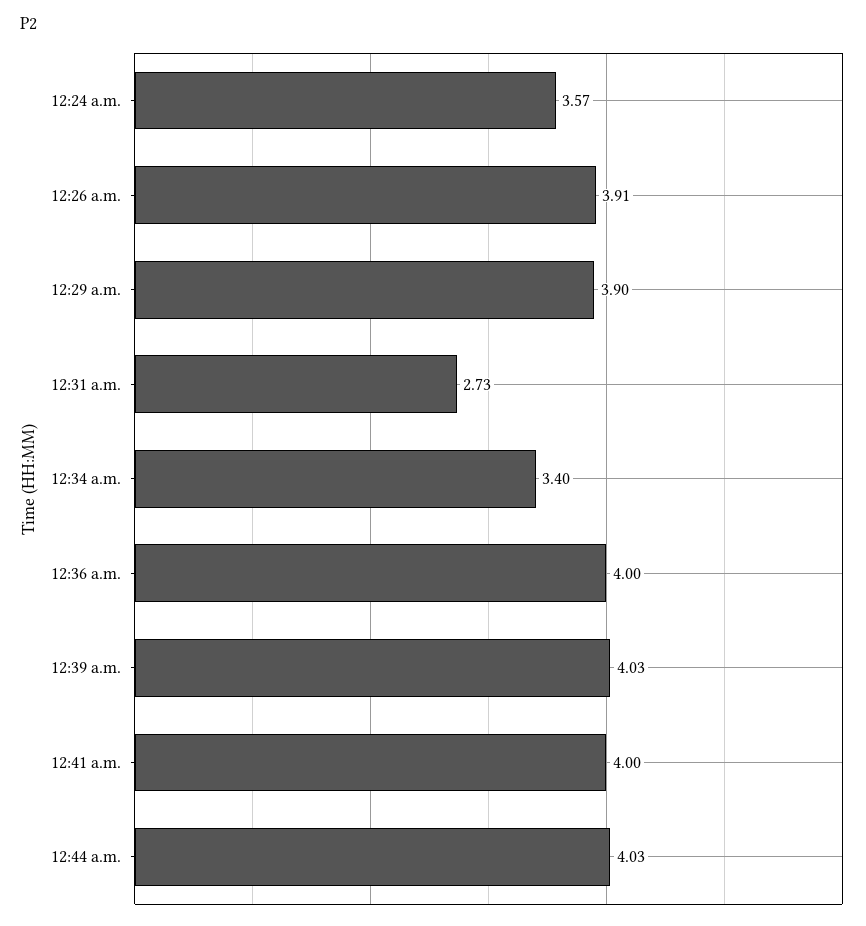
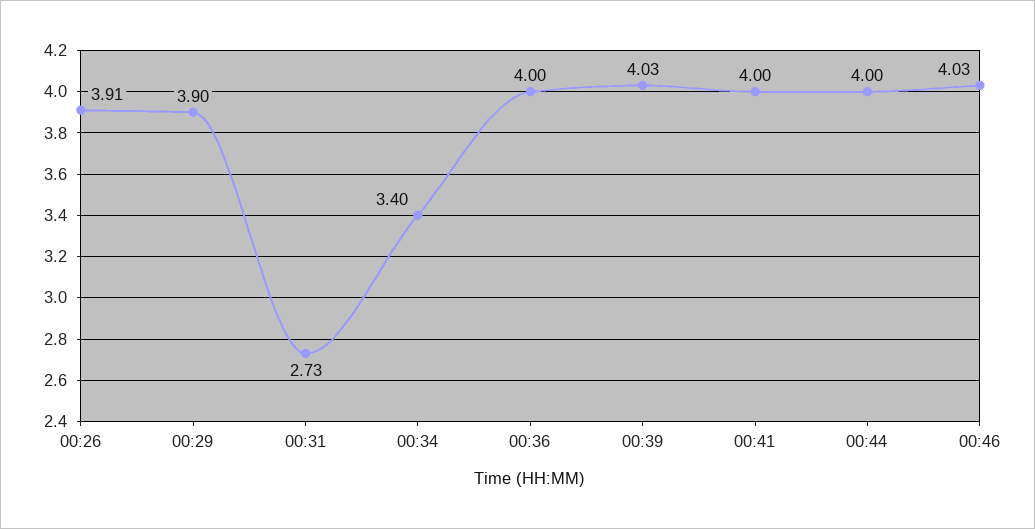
12:24 a.m.: 3.57 -> none
12:44 a.m.: 4.03 -> 4
00:46: none -> 4.03

